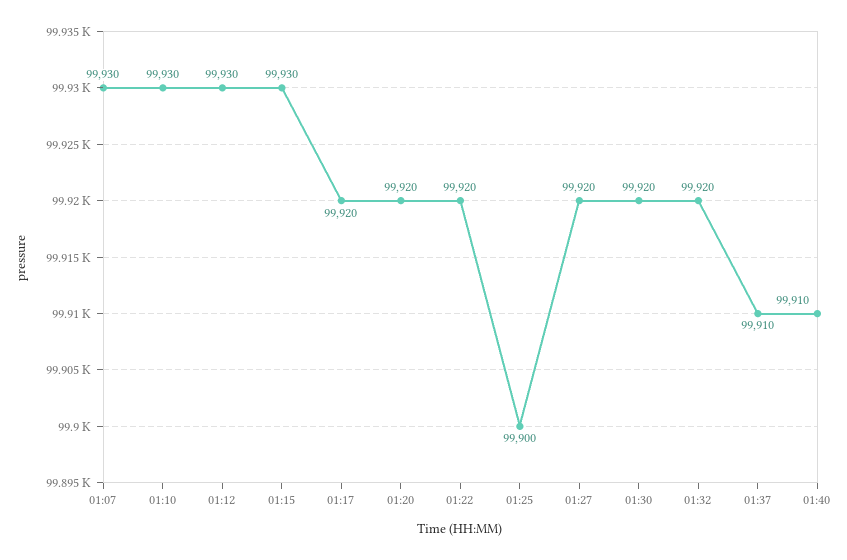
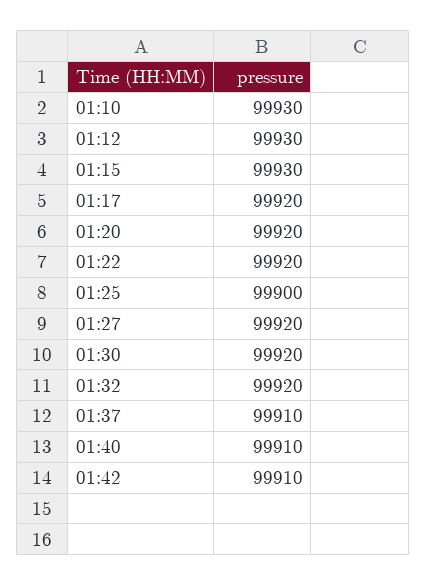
01:07: 99930 -> none
01:42: none -> 99910

